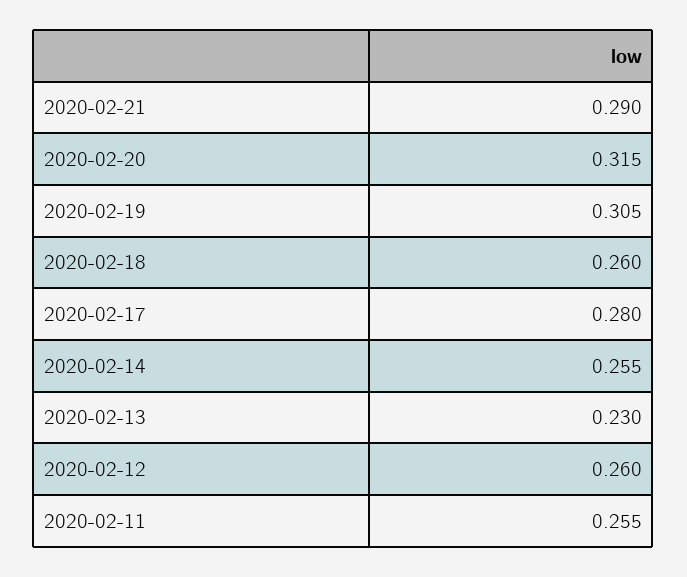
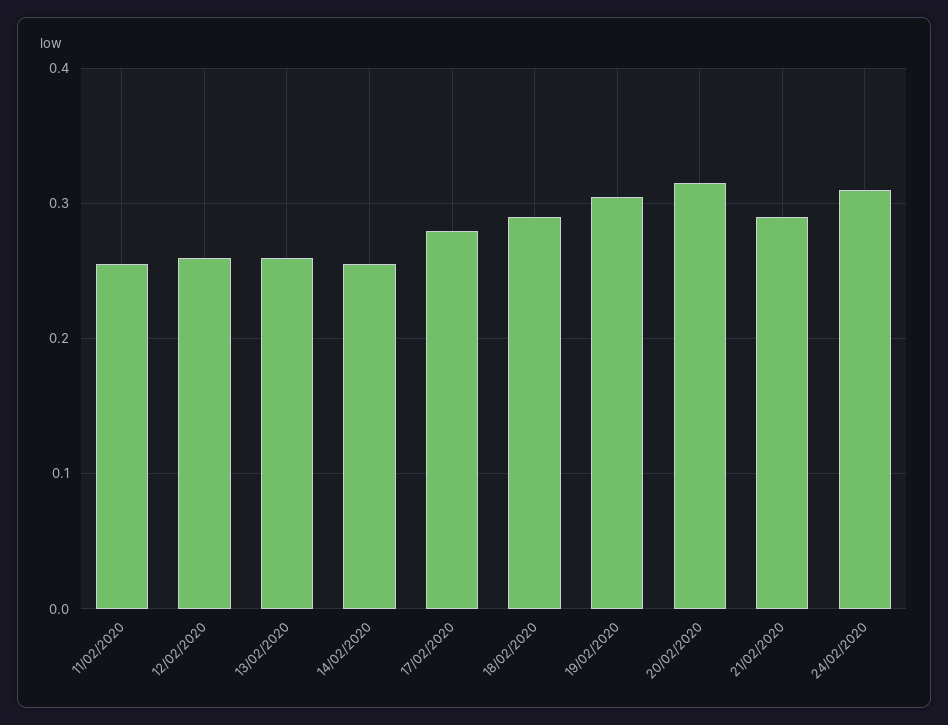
2020-02-18: 0.26 -> 0.29
2020-02-13: 0.23 -> 0.26
24/02/2020: none -> 0.31

